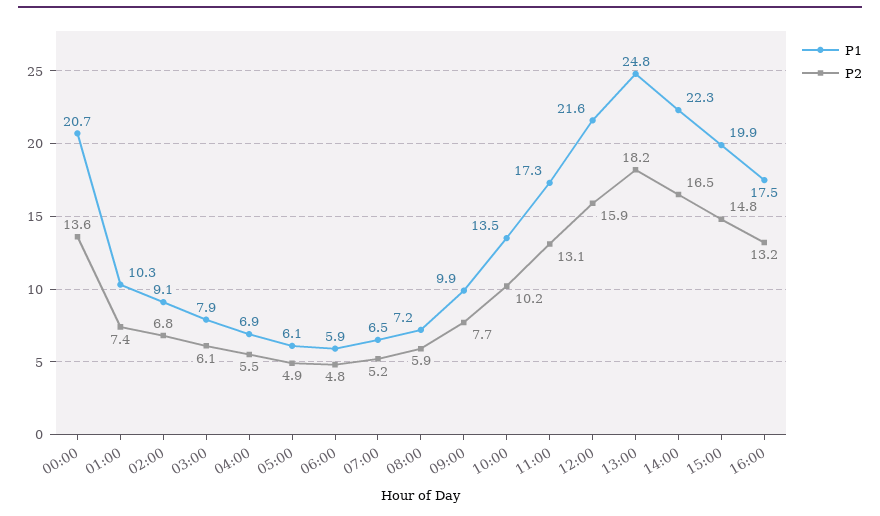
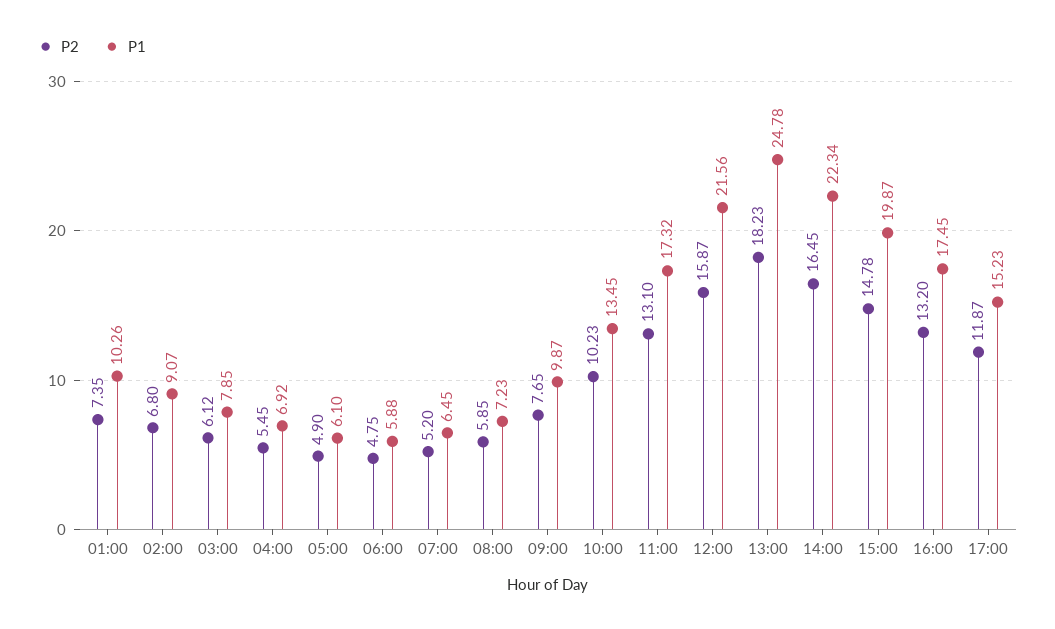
P1, 00:00: 20.7 -> none
P2, 00:00: 13.6 -> none
P2, 17:00: none -> 11.87
P1, 17:00: none -> 15.23

